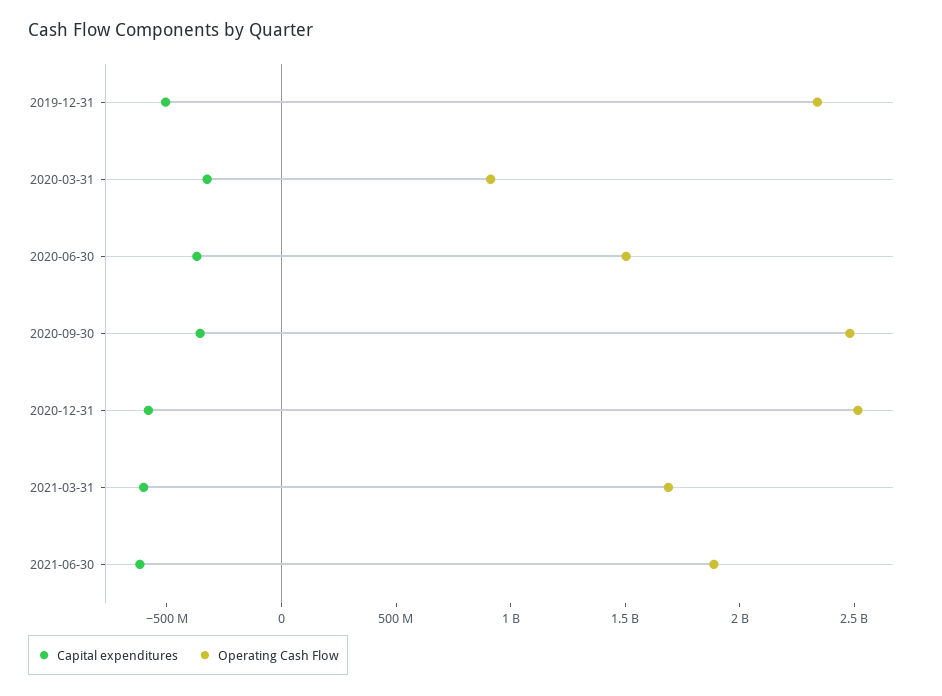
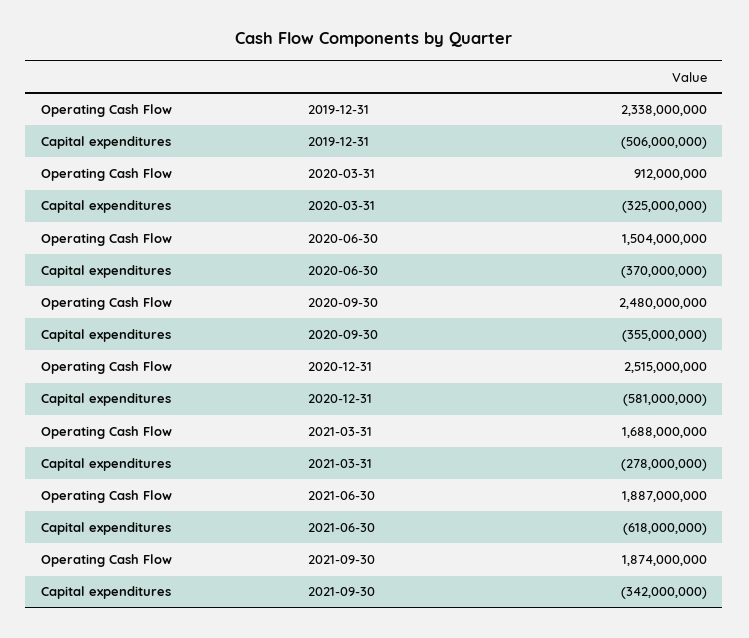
Capital expenditures, 2021-03-31: -600000000 -> -278000000
Operating Cash Flow, 2021-09-30: none -> 1874000000
Capital expenditures, 2021-09-30: none -> -342000000

